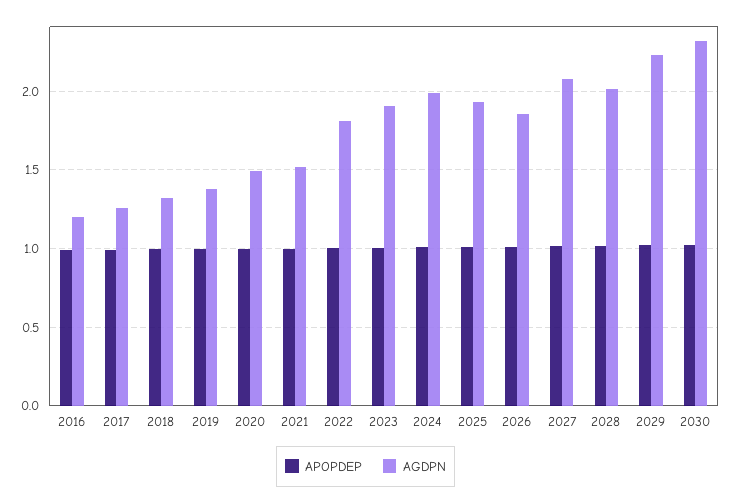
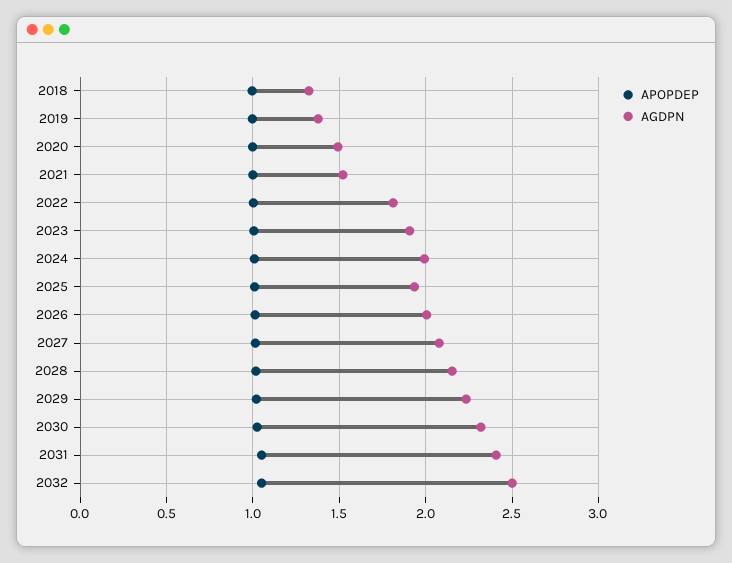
APOPDEP, 2016: 1 -> none
AGDPN, 2016: 1.2 -> none
APOPDEP, 2017: 1 -> none
AGDPN, 2017: 1.25 -> none
AGDPN, 2026: 1.85 -> 2
AGDPN, 2028: 2 -> 2.15
APOPDEP, 2031: none -> 1.05
AGDPN, 2031: none -> 2.4
APOPDEP, 2032: none -> 1.05
AGDPN, 2032: none -> 2.5

